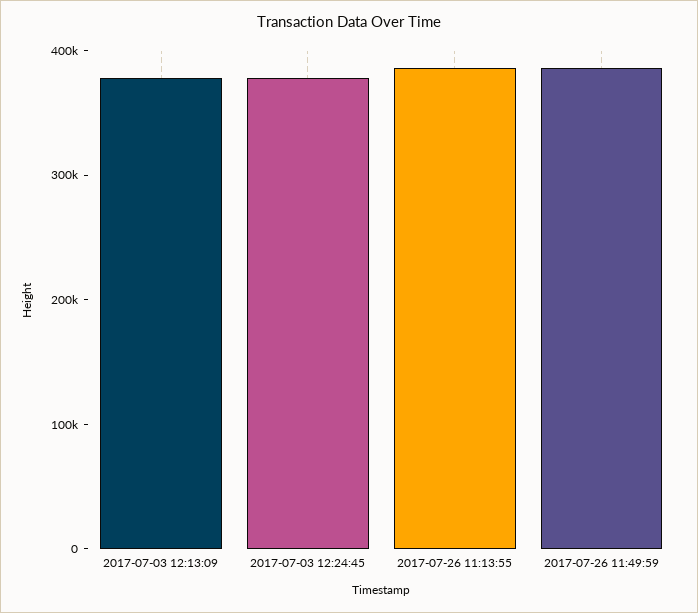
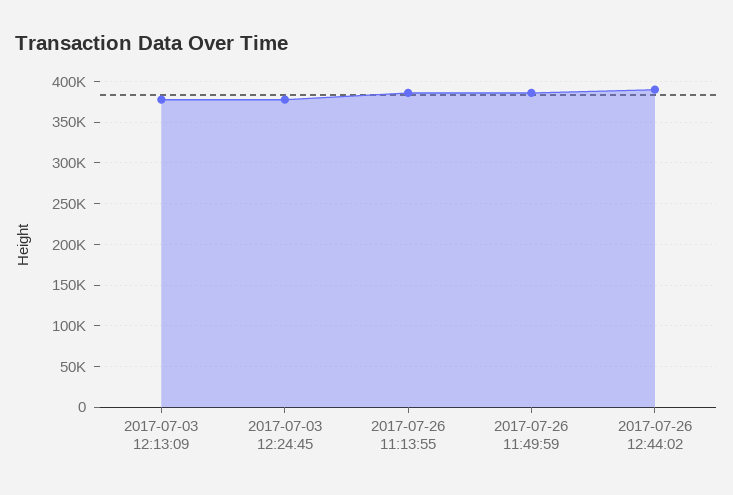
2017-07-26 12:44:02: none -> 390000

